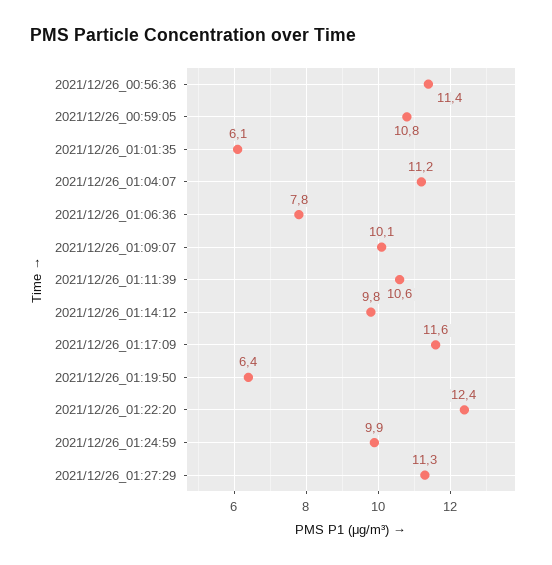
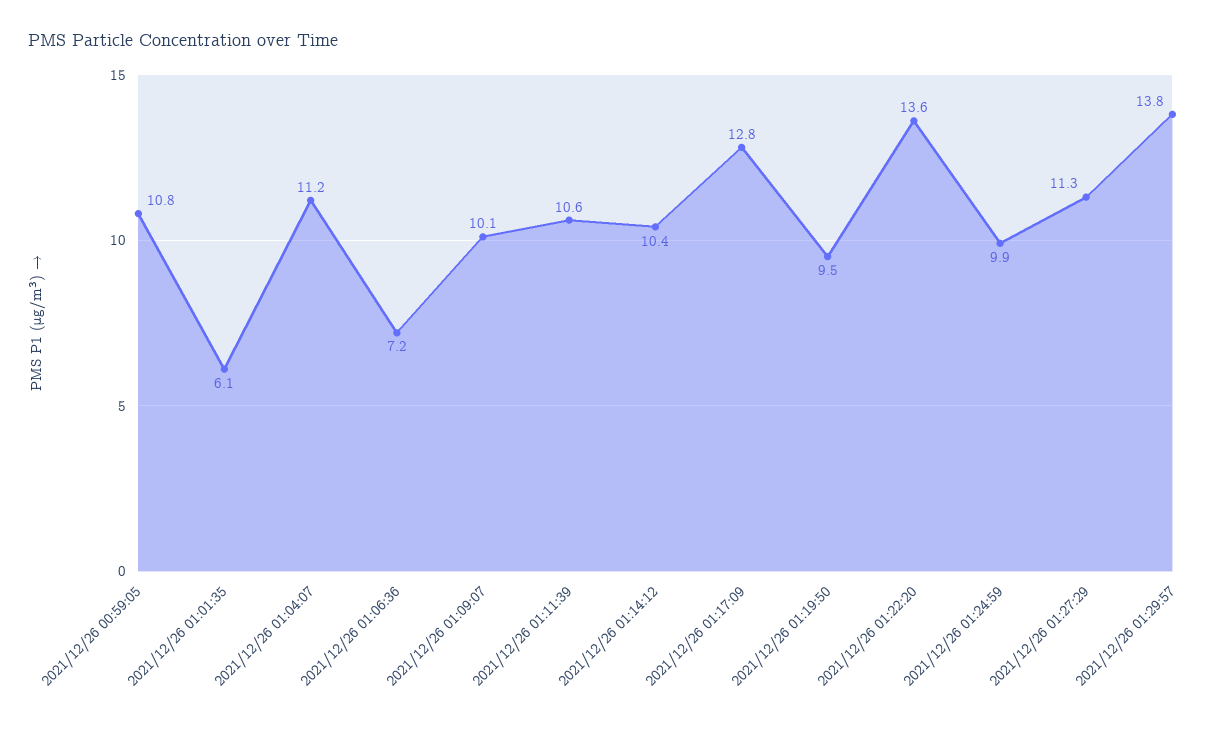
2021/12/26_00:56:36: 11.4 -> none
2021/12/26_01:06:36: 7.8 -> 7.2
2021/12/26_01:14:12: 9.8 -> 10.4
2021/12/26_01:17:09: 11.6 -> 12.8
2021/12/26_01:19:50: 6.4 -> 9.5
2021/12/26_01:22:20: 12.4 -> 13.6
2021/12/26 01:29:57: none -> 13.8

